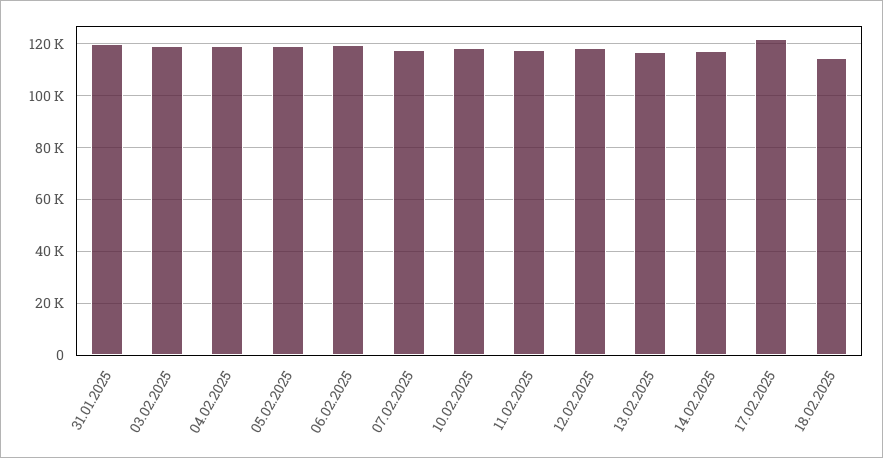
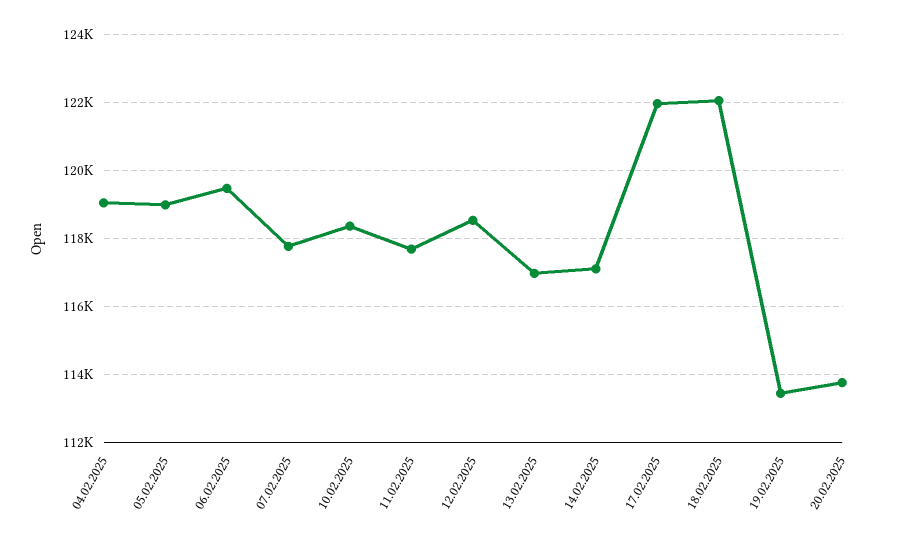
31.01.2025: 120000 -> none
03.02.2025: 120000 -> none
18.02.2025: 115000 -> 122000
19.02.2025: none -> 113400
20.02.2025: none -> 113800

